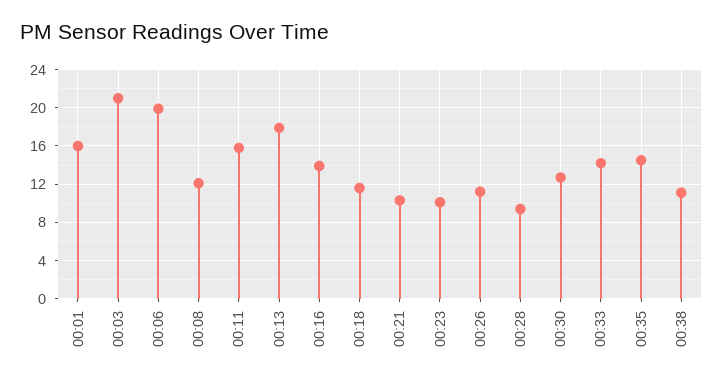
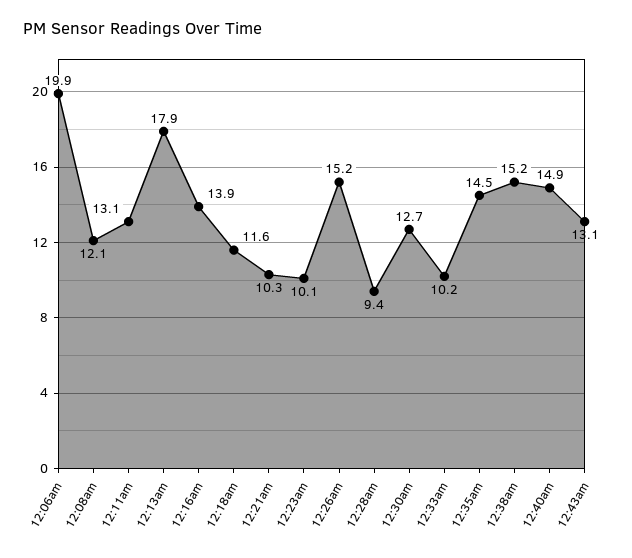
00:01: 16 -> none
00:03: 21 -> none
00:11: 16 -> 13.1
00:26: 11 -> 15.2
00:33: 14 -> 10.2
00:38: 11 -> 15.2
12:40am: none -> 14.9
12:43am: none -> 13.1

